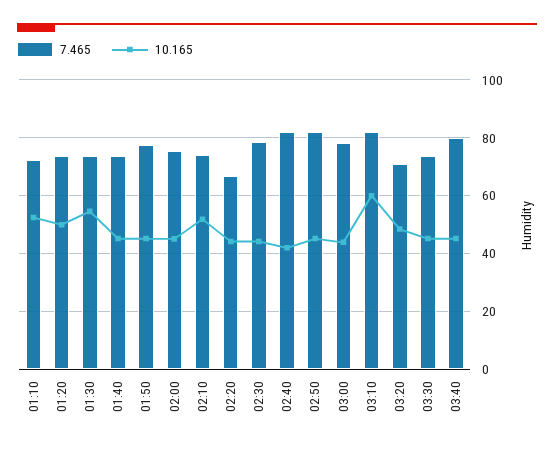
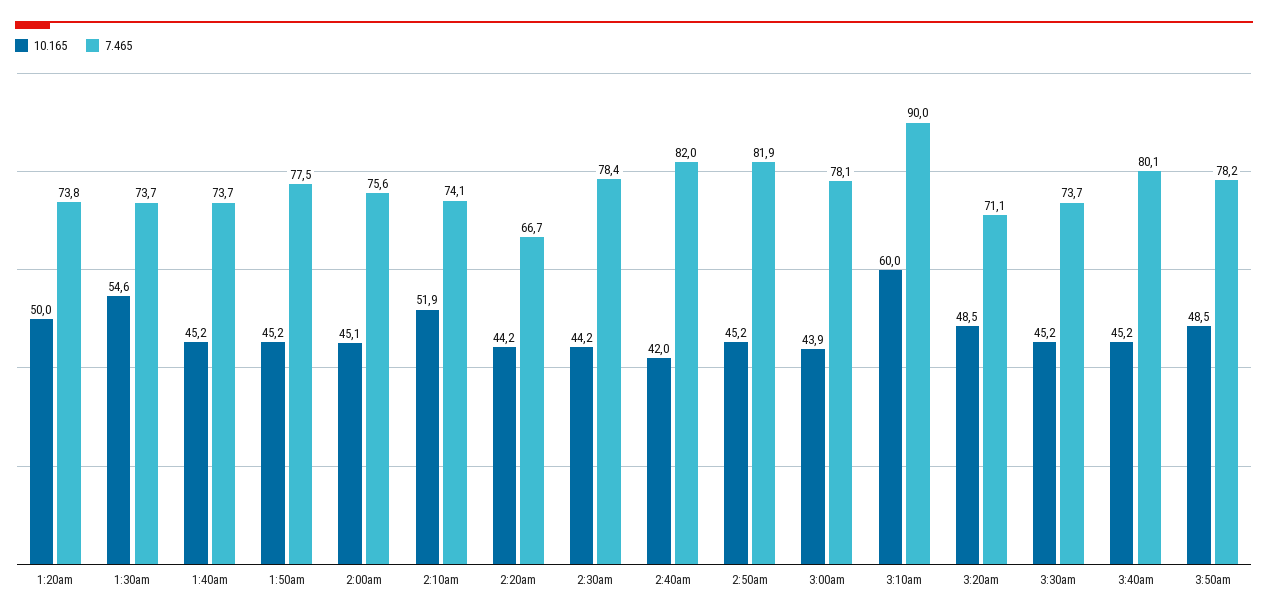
7.465, 01:10: 72.5 -> none
10.165, 01:10: 52.5 -> none
7.465, 03:10: 82.5 -> 90
10.165, 3:50am: none -> 48.5
7.465, 3:50am: none -> 78.2

